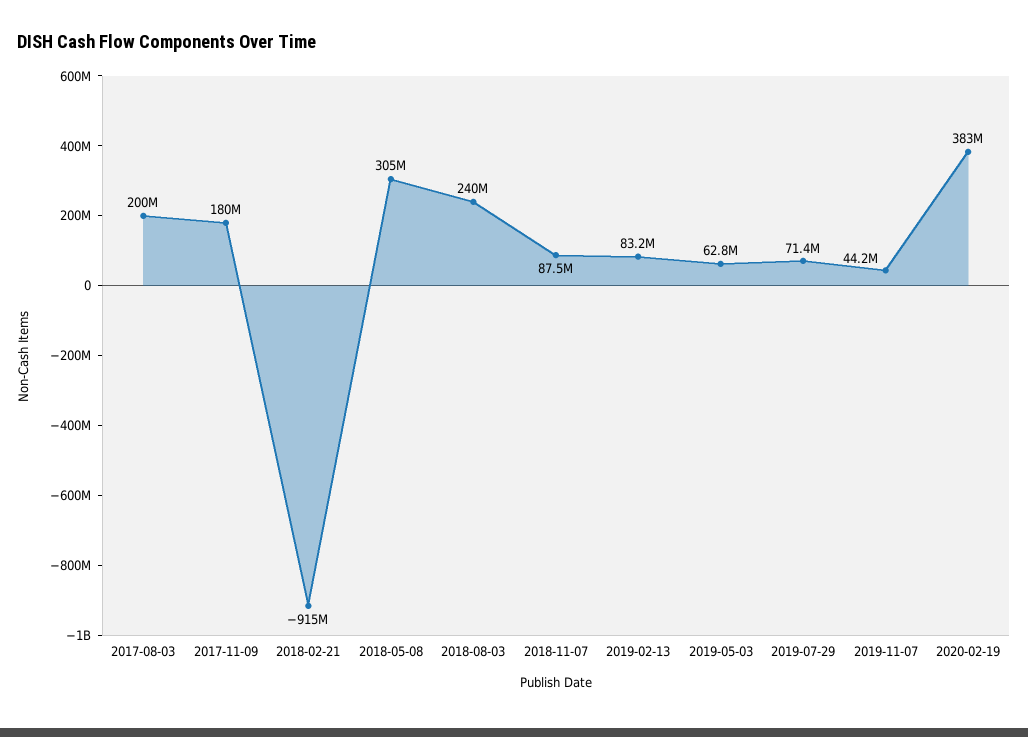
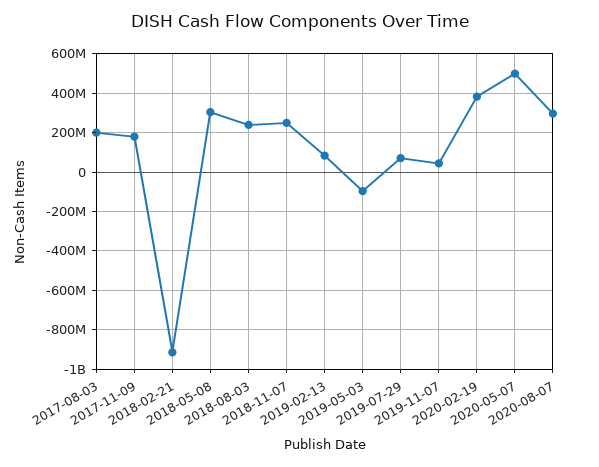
2018-11-07: 87500000 -> 250000000
2019-05-03: 62800000 -> -100000000
2020-05-07: none -> 500000000
2020-08-07: none -> 300000000

